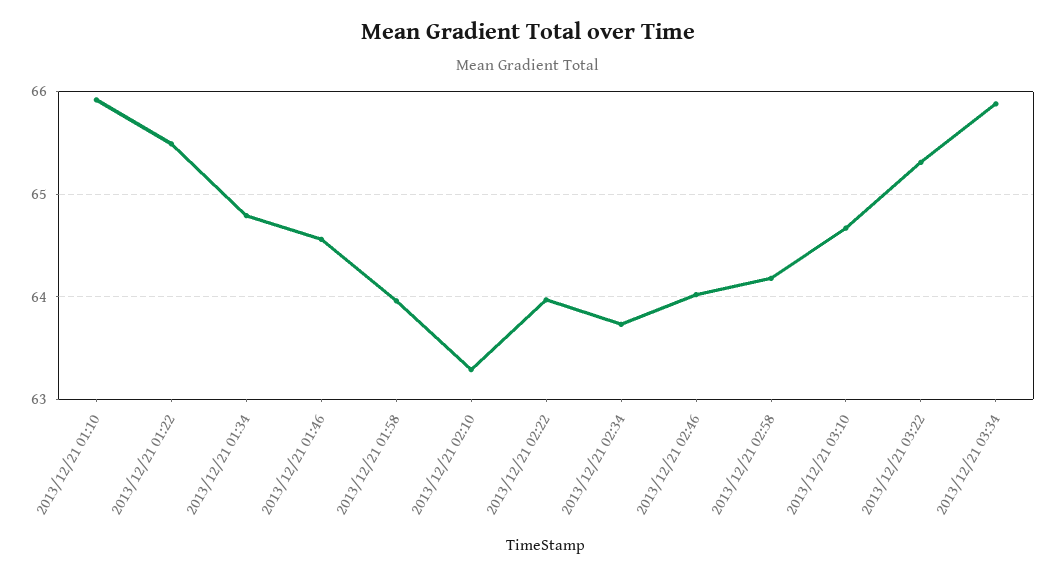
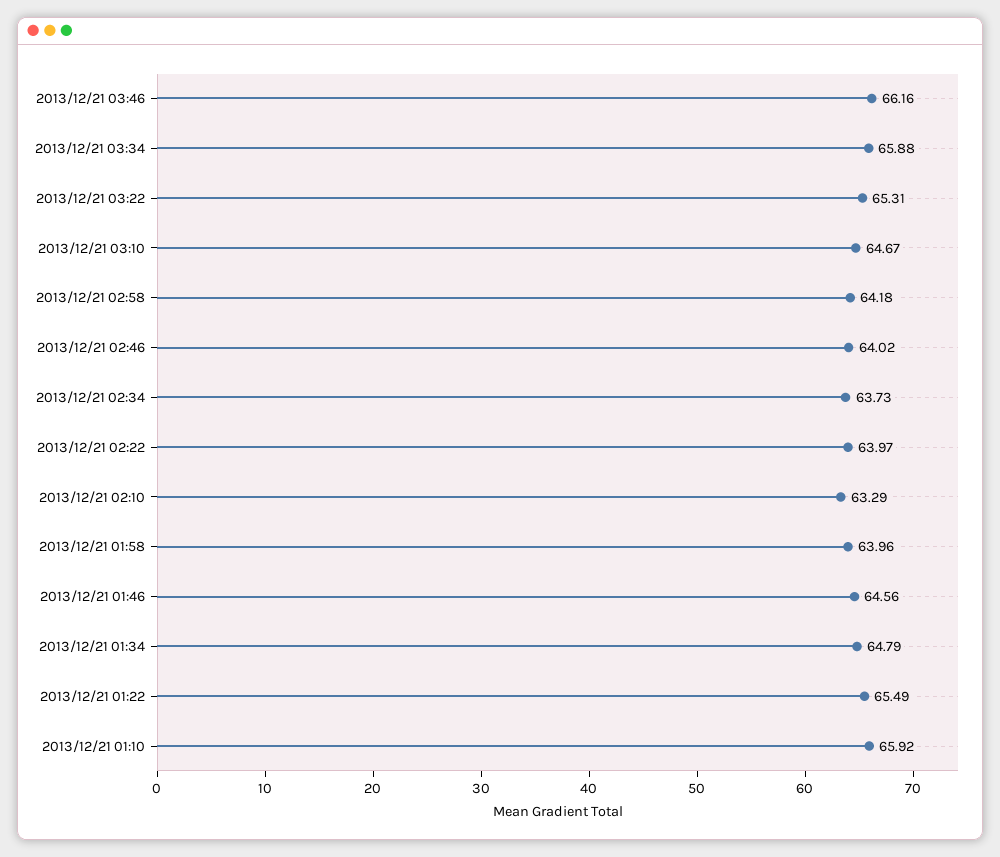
2013/12/21 03:46: none -> 66.16

